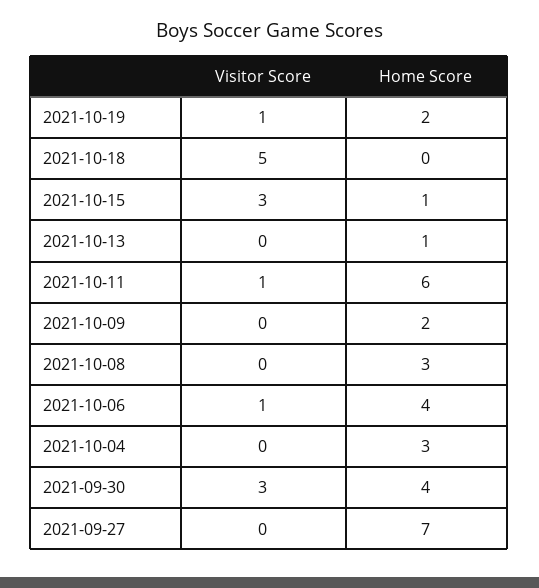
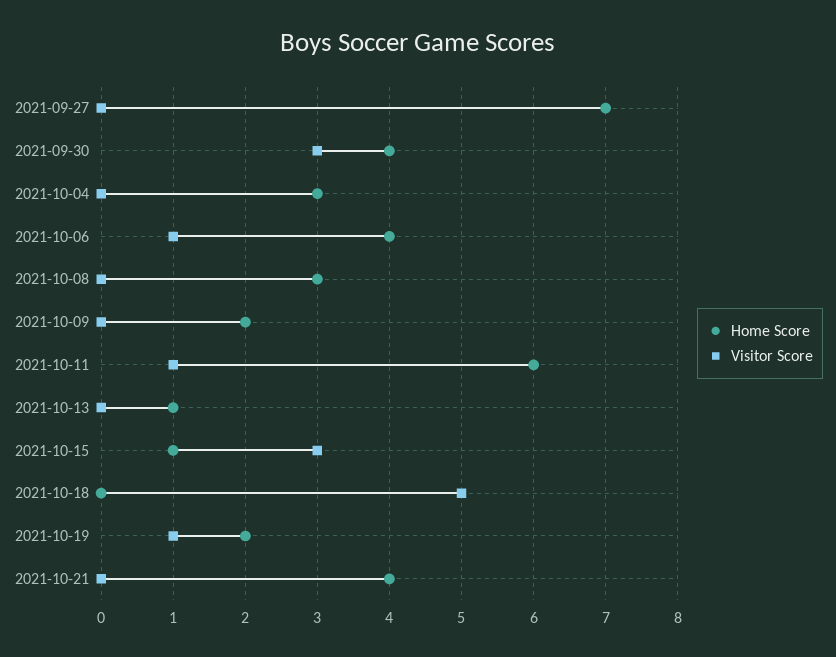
Home Score, 2021-10-21: none -> 4
Visitor Score, 2021-10-21: none -> 0

